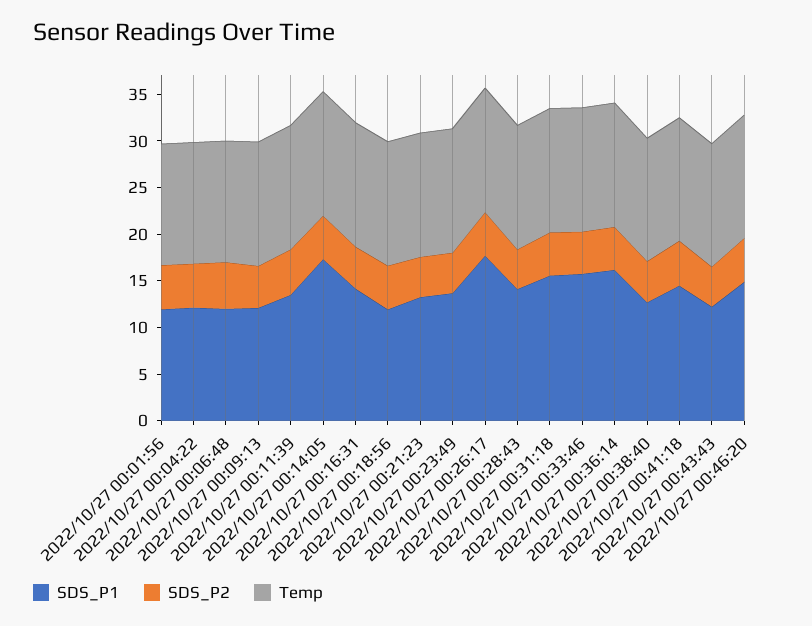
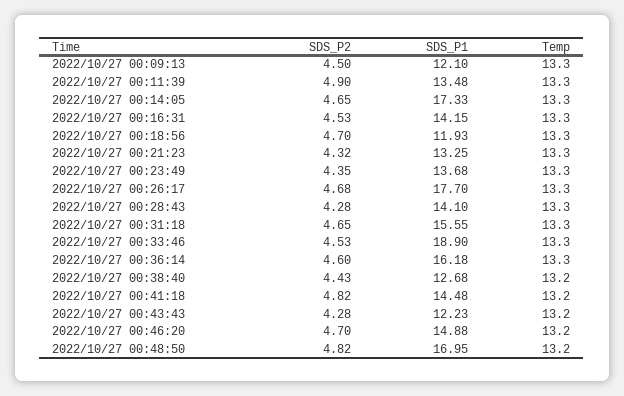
SDS_P1, 2022/10/27 00:01:56: 12 -> none
SDS_P2, 2022/10/27 00:01:56: 5 -> none
Temp, 2022/10/27 00:01:56: 13 -> none
SDS_P1, 2022/10/27 00:04:22: 12 -> none
SDS_P2, 2022/10/27 00:04:22: 5 -> none
Temp, 2022/10/27 00:04:22: 13 -> none
SDS_P1, 2022/10/27 00:06:48: 12 -> none
SDS_P2, 2022/10/27 00:06:48: 5 -> none
Temp, 2022/10/27 00:06:48: 13 -> none
SDS_P1, 2022/10/27 00:33:46: 16 -> 18.9
SDS_P2, 2022/10/27 00:48:50: none -> 4.82
SDS_P1, 2022/10/27 00:48:50: none -> 16.95
Temp, 2022/10/27 00:48:50: none -> 13.2

